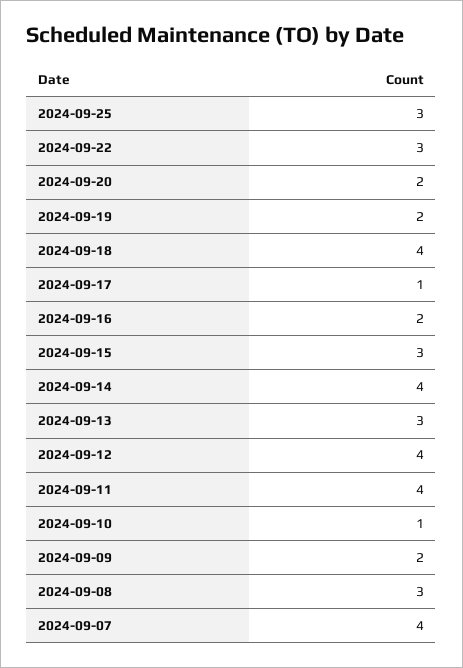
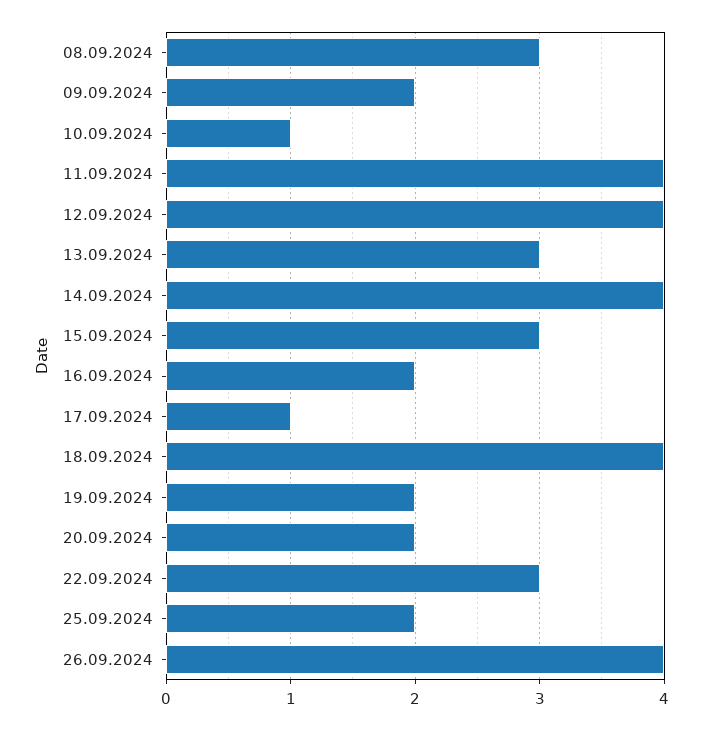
2024-09-25: 3 -> 2
2024-09-07: 4 -> none
26.09.2024: none -> 4

